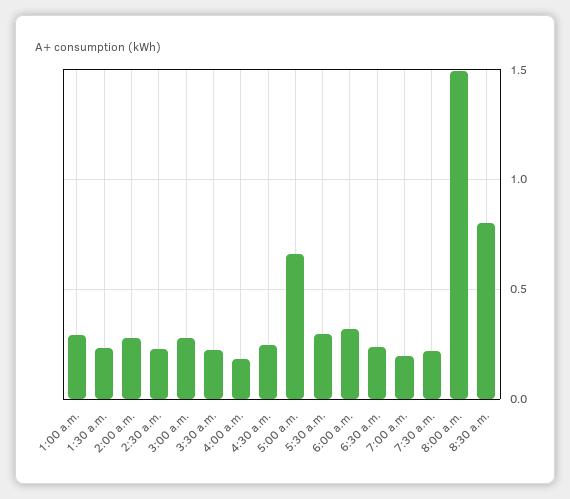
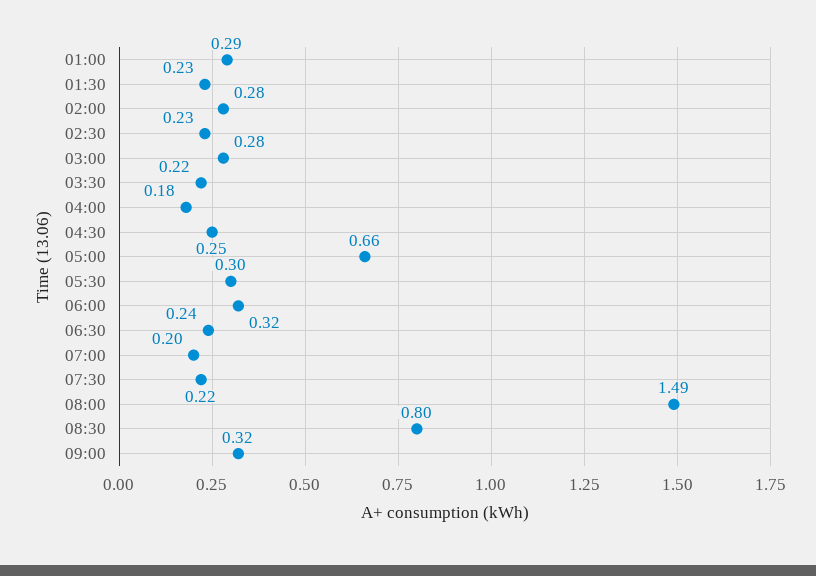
09:00: none -> 0.32

